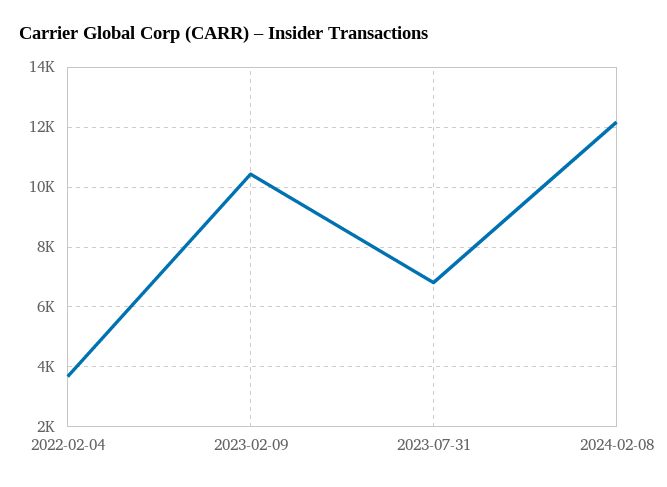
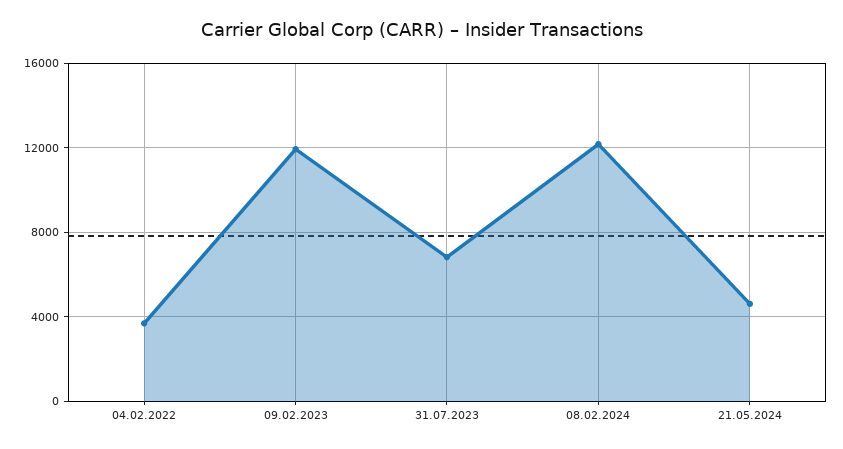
2023-02-09: 10500 -> 12000
21.05.2024: none -> 4500

